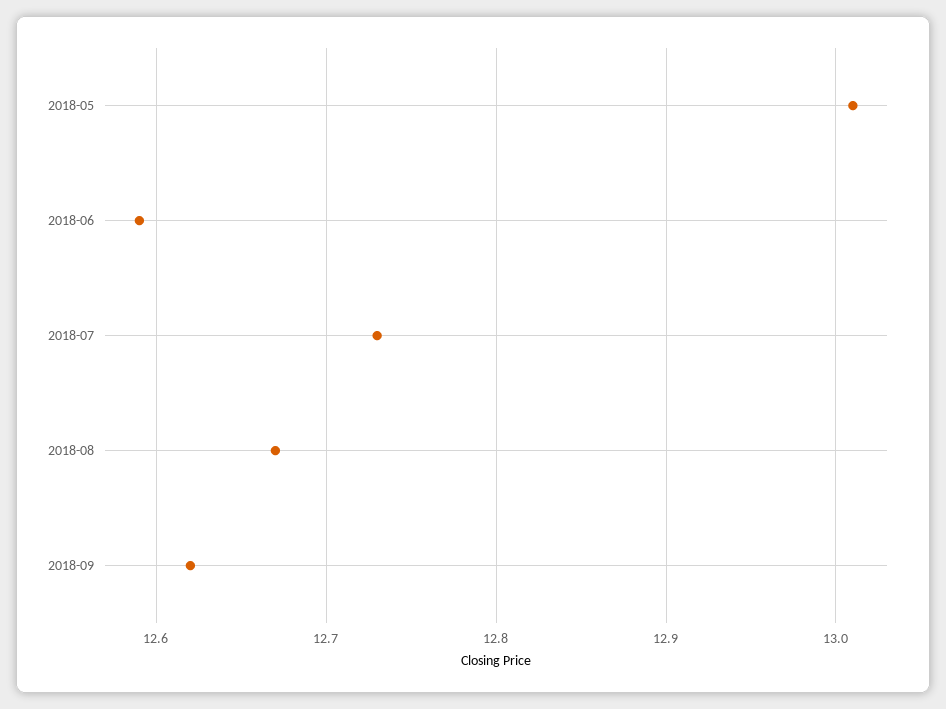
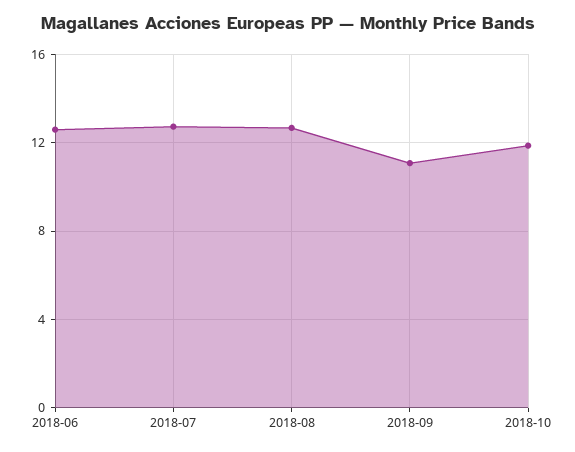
2018-05: 13.01 -> none
2018-09: 12.62 -> 11
2018-10: none -> 12

